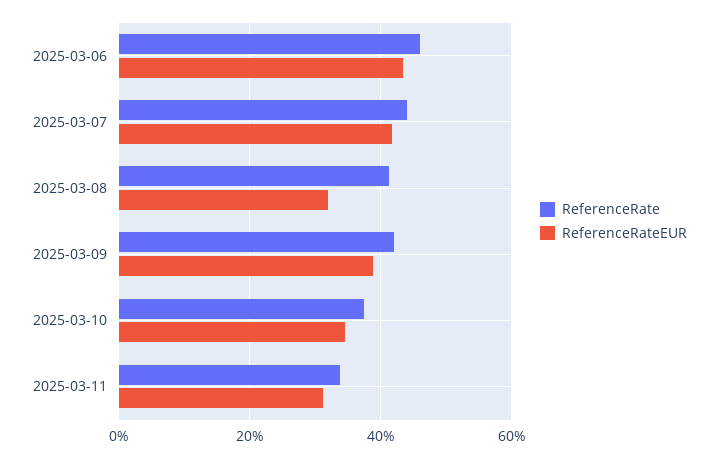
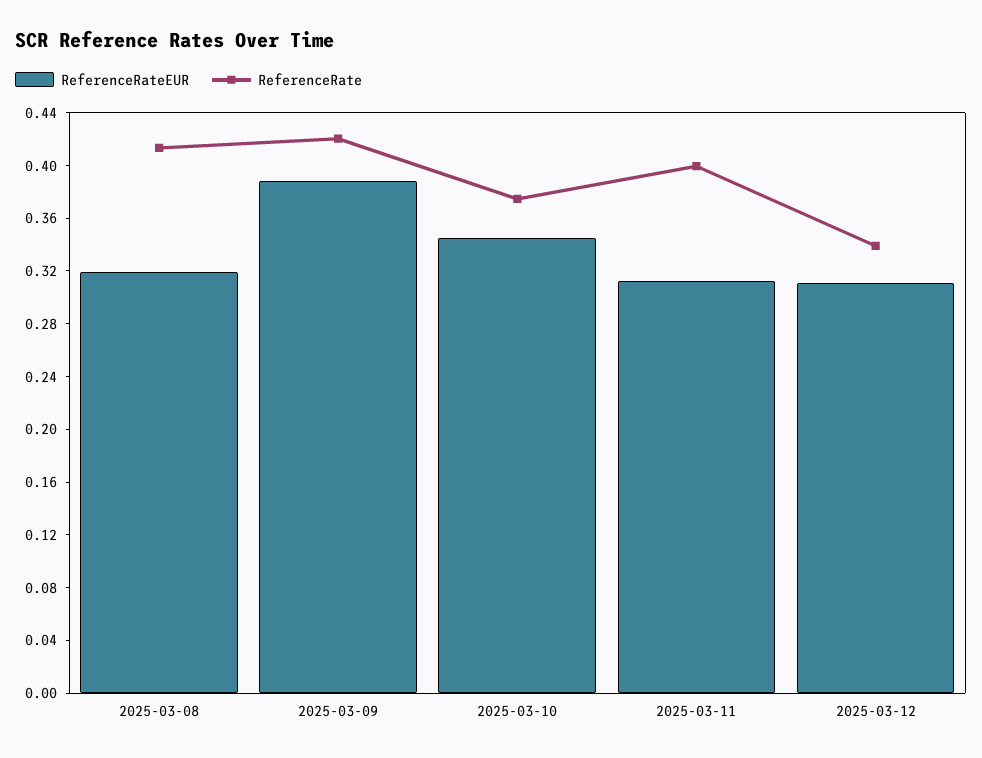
ReferenceRate, 2025-03-06: 0.46 -> none
ReferenceRateEUR, 2025-03-06: 0.44 -> none
ReferenceRate, 2025-03-07: 0.44 -> none
ReferenceRateEUR, 2025-03-07: 0.42 -> none
ReferenceRate, 2025-03-11: 0.34 -> 0.4
ReferenceRateEUR, 2025-03-12: none -> 0.31
ReferenceRate, 2025-03-12: none -> 0.34

